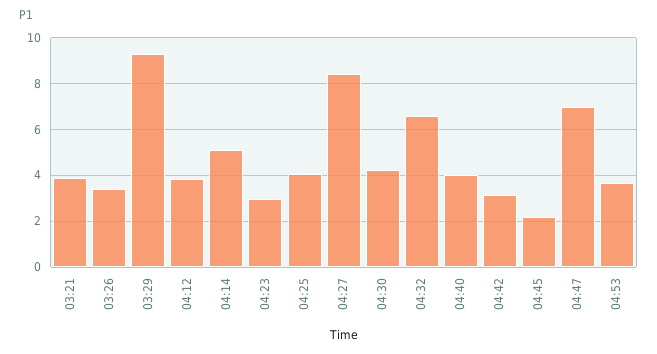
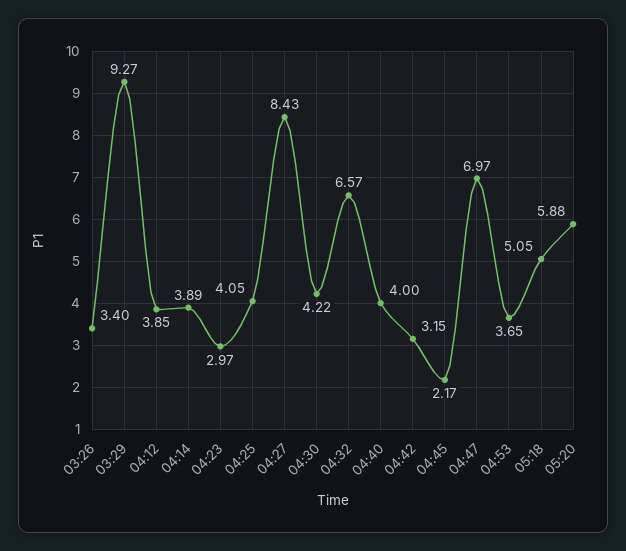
03:21: 4 -> none
04:14: 5 -> 3.89
05:18: none -> 5.05
05:20: none -> 5.88

